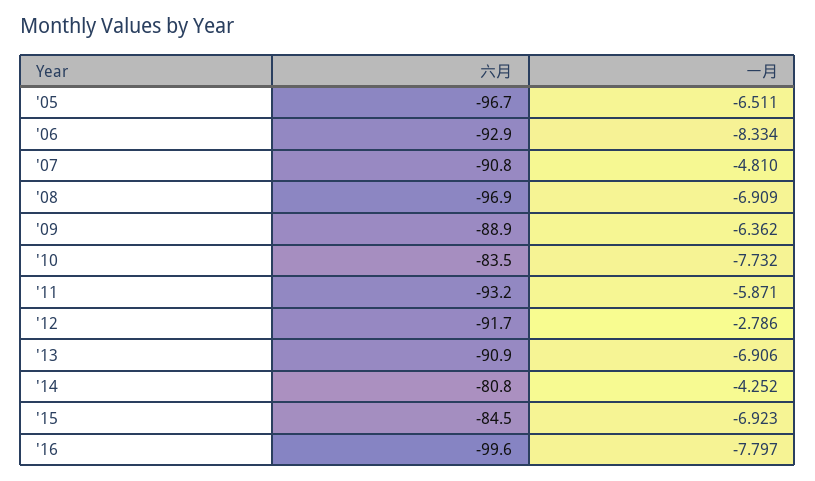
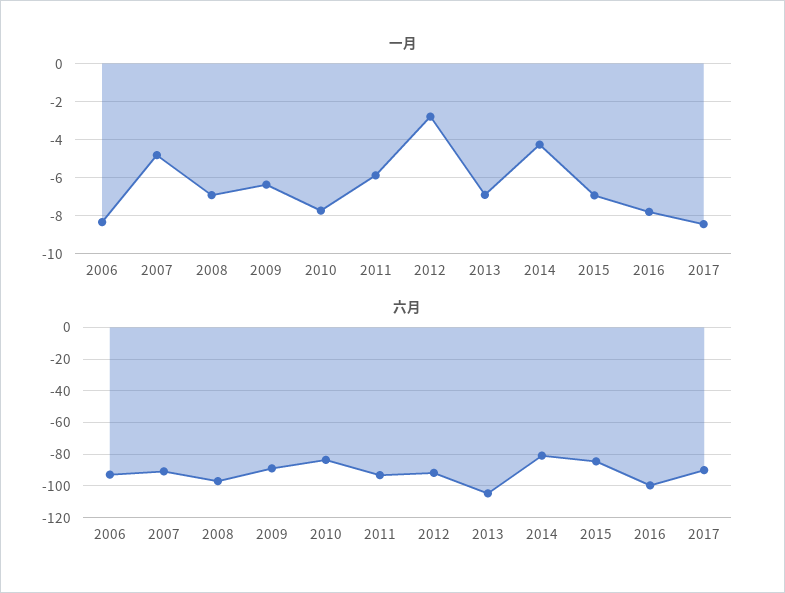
六月, '05: -96.7 -> none
一月, '05: -6.511 -> none
六月, '13: -90.9 -> -105
一月, 2017: none -> -8.5
六月, 2017: none -> -90

